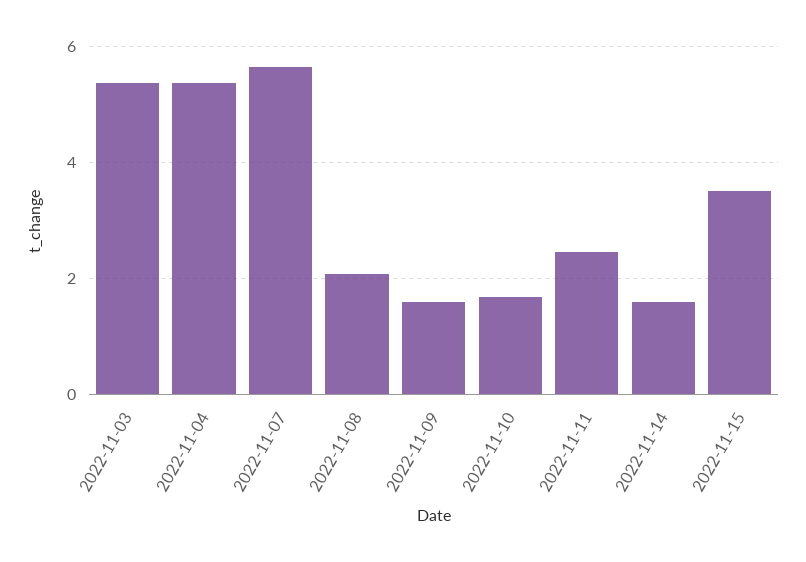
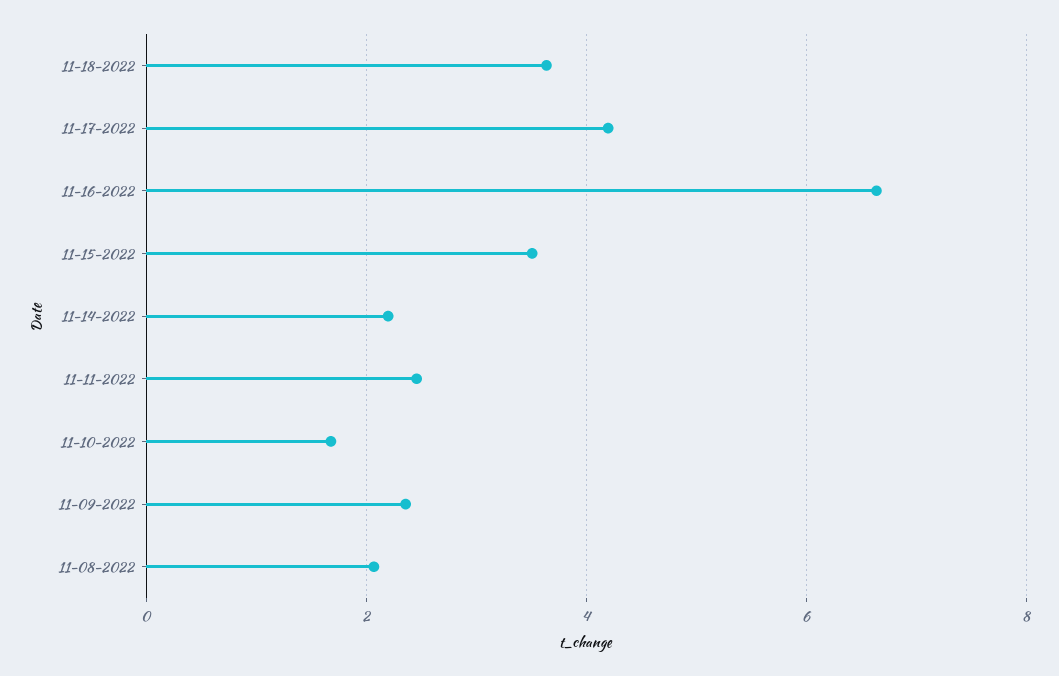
2022-11-03: 5.4 -> none
2022-11-04: 5.4 -> none
2022-11-07: 5.6 -> none
2022-11-09: 1.6 -> 2.4
2022-11-14: 1.6 -> 2.2
11-18-2022: none -> 3.6
11-17-2022: none -> 4.2
11-16-2022: none -> 6.6

